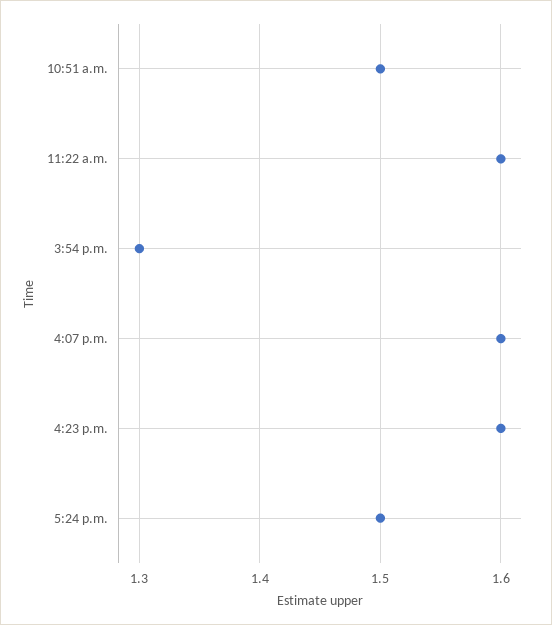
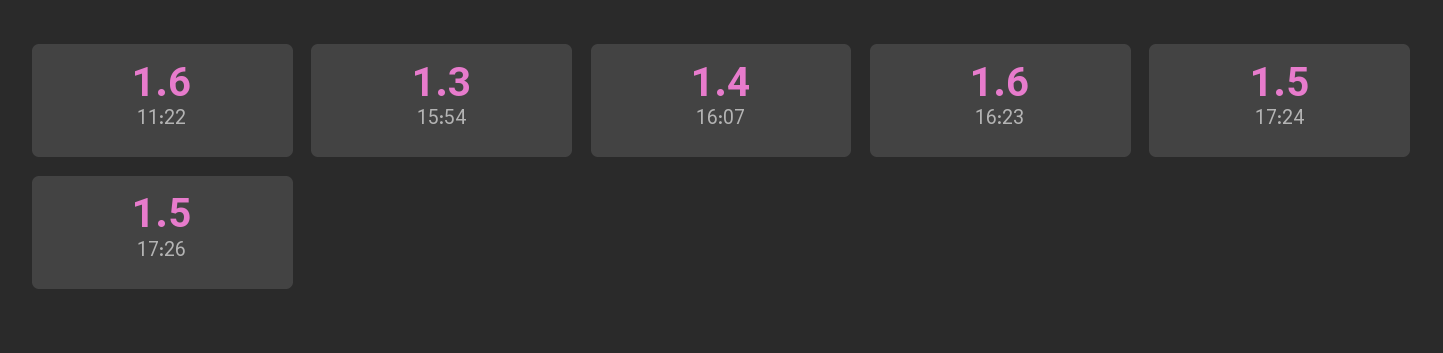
10:51 a.m.: 1.5 -> none
4:07 p.m.: 1.6 -> 1.4
17:26: none -> 1.5

